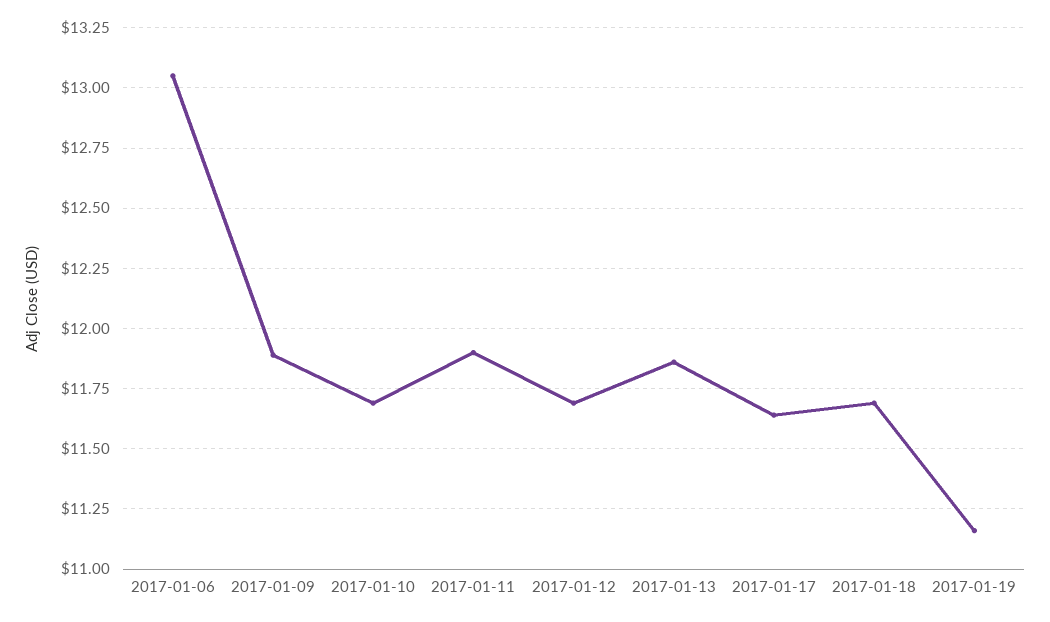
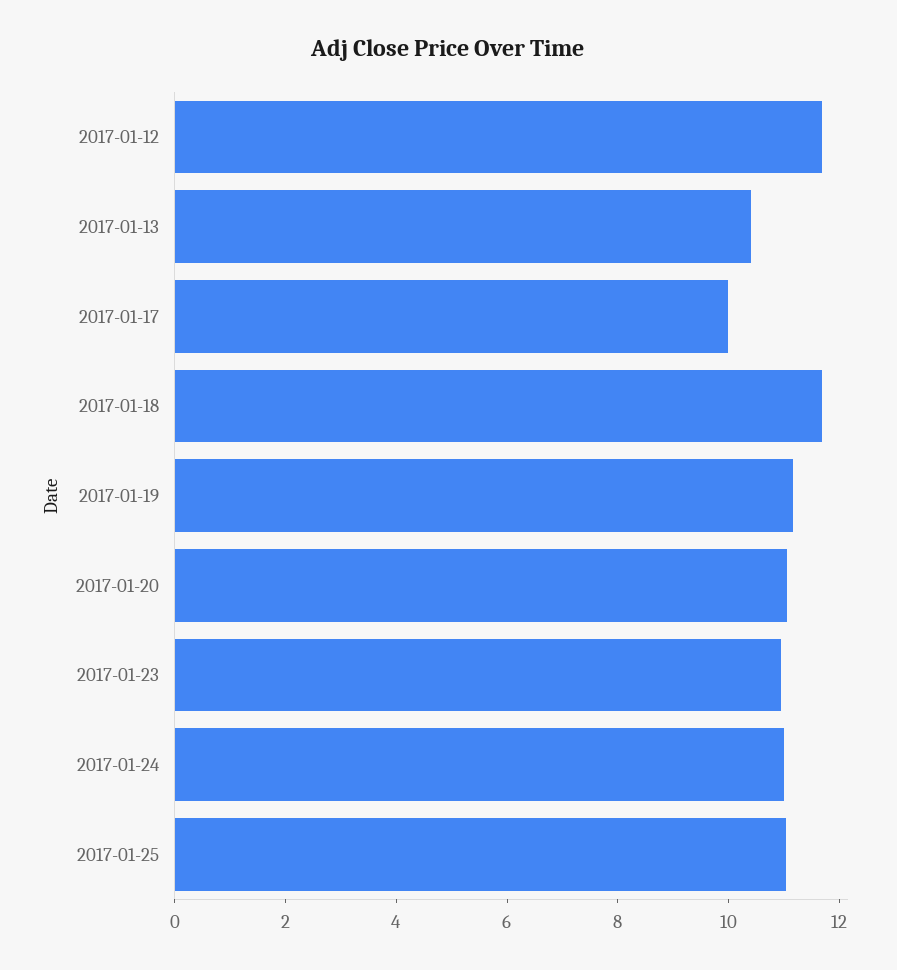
2017-01-06: 13.05 -> none
2017-01-09: 11.9 -> none
2017-01-10: 11.7 -> none
2017-01-11: 11.9 -> none
2017-01-13: 11.85 -> 10.5
2017-01-17: 11.65 -> 10
2017-01-20: none -> 11
2017-01-23: none -> 11
2017-01-24: none -> 11
2017-01-25: none -> 11

